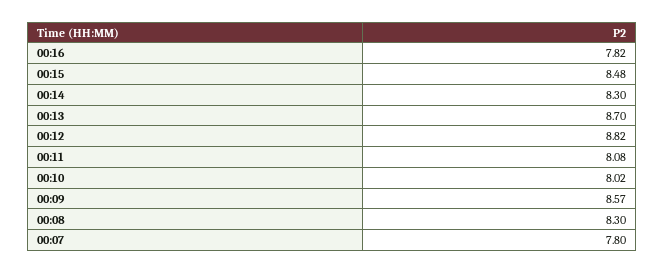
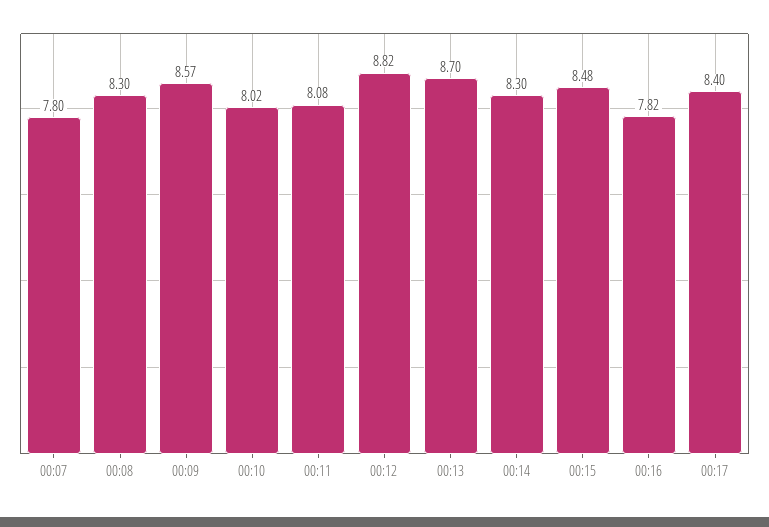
00:17: none -> 8.4

